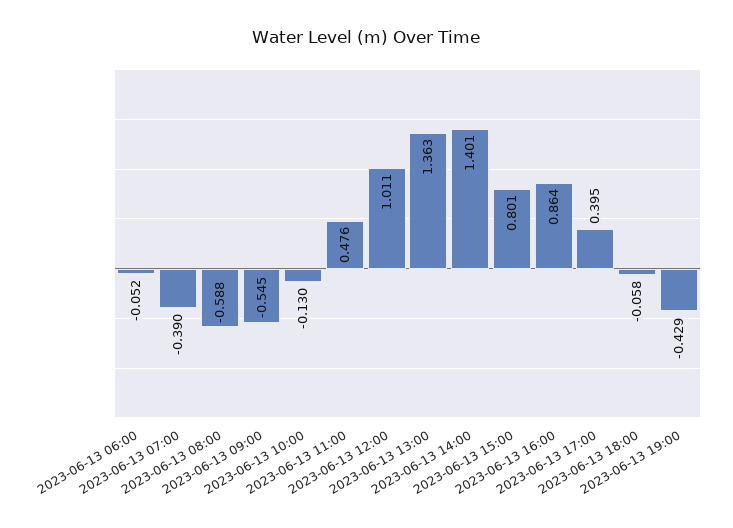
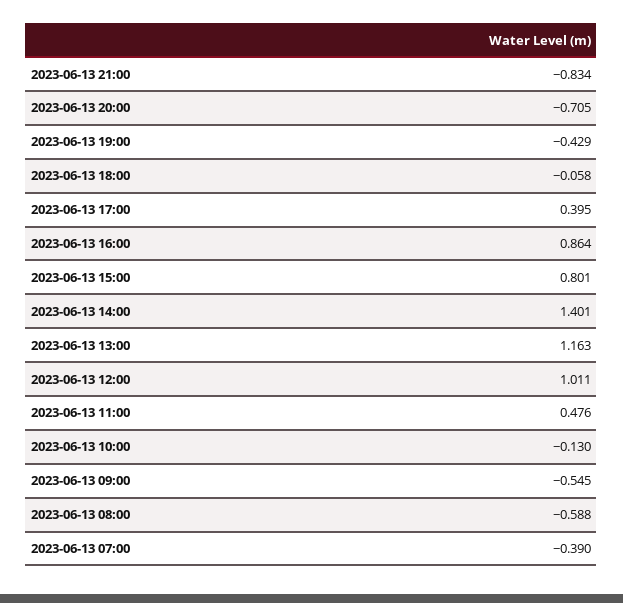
2023-06-13 06:00: -0.052 -> none
2023-06-13 13:00: 1.363 -> 1.163
2023-06-13 21:00: none -> -0.834
2023-06-13 20:00: none -> -0.705

